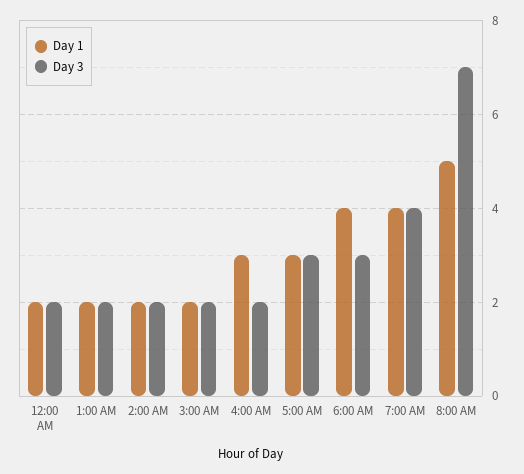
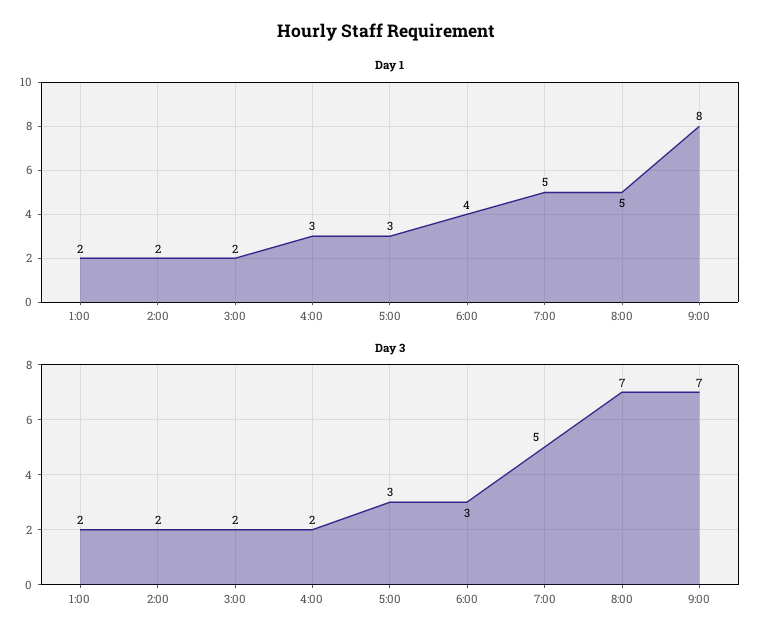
Day 1, 12:00 AM: 2 -> none
Day 3, 12:00 AM: 2 -> none
Day 1, 7:00 AM: 4 -> 5
Day 3, 7:00 AM: 4 -> 5
Day 1, 9:00: none -> 8
Day 3, 9:00: none -> 7

